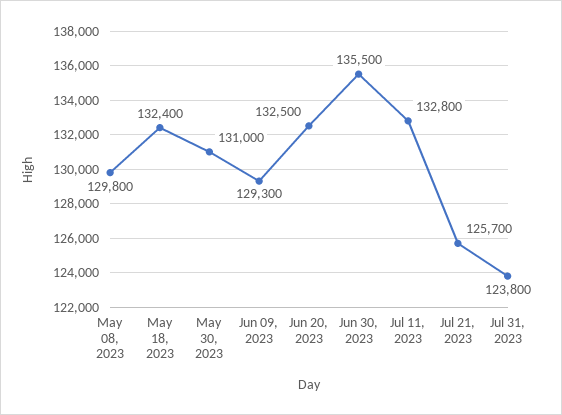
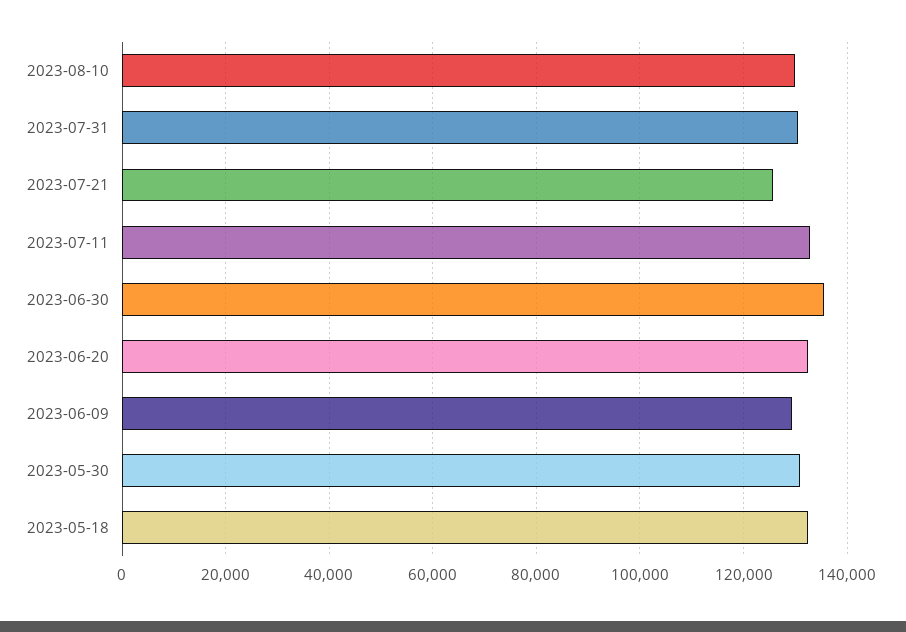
May 08, 2023: 129800 -> none
Jul 31, 2023: 123800 -> 130000
2023-08-10: none -> 130000

